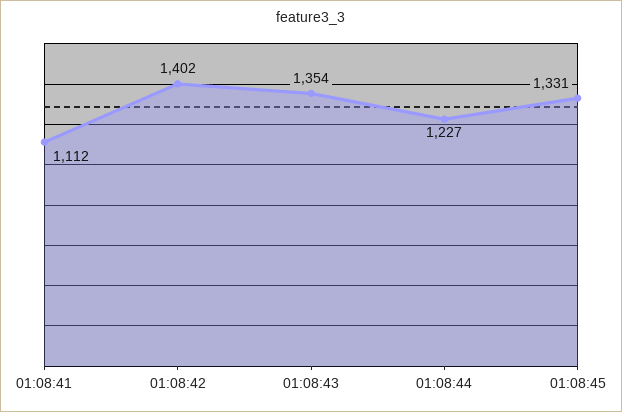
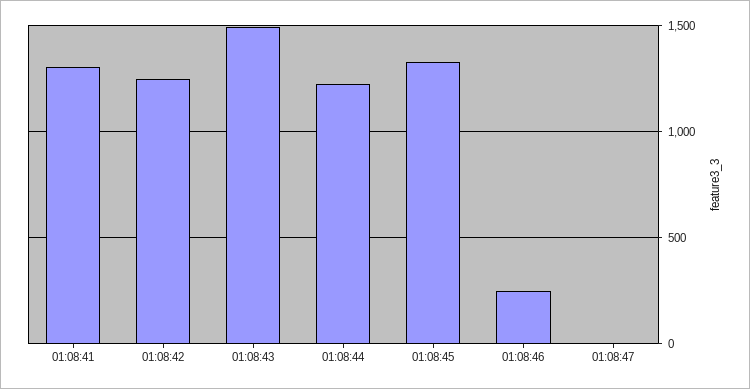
01:08:41: 1112 -> 1300
01:08:42: 1402 -> 1250
01:08:43: 1354 -> 1500
01:08:46: none -> 250
01:08:47: none -> 0

